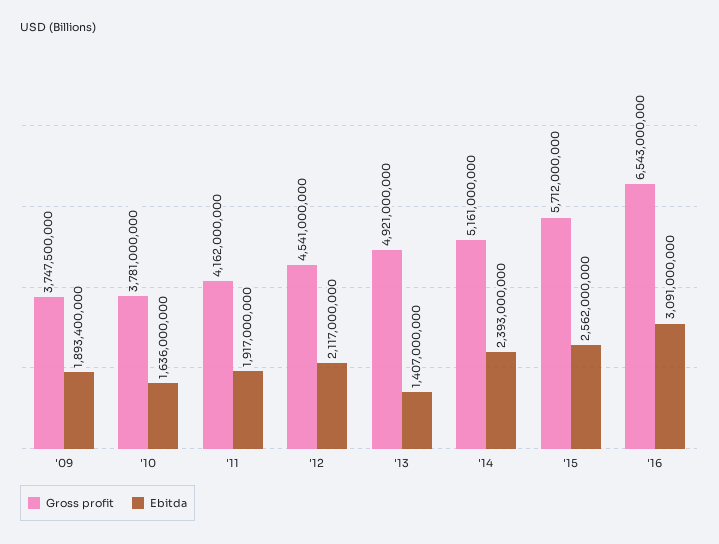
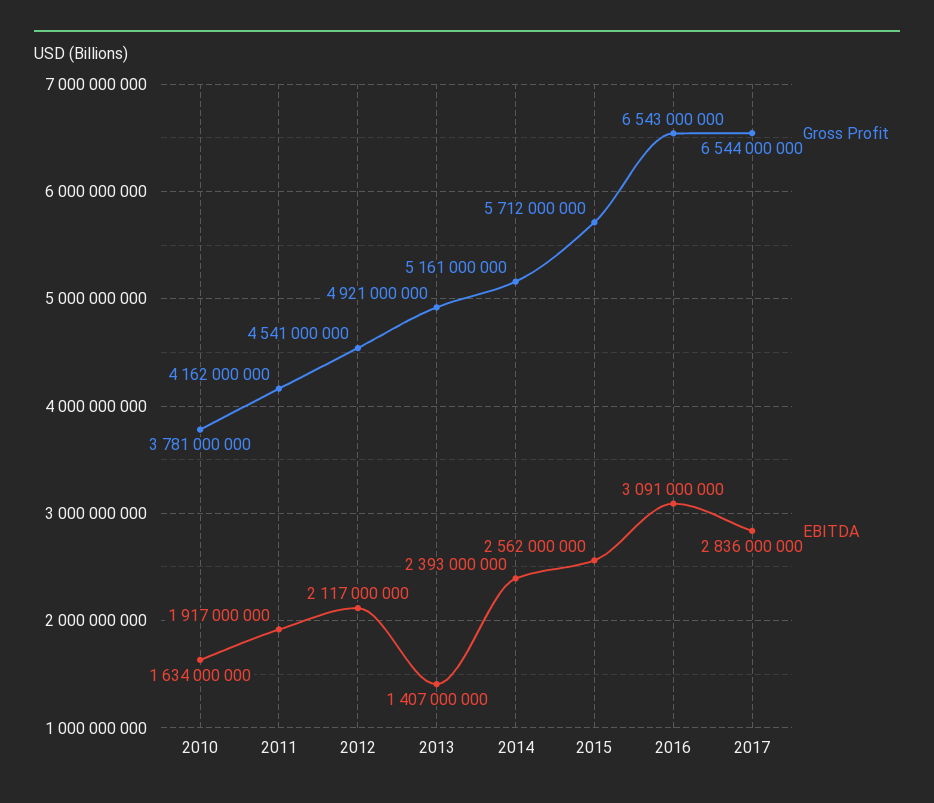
Gross profit, '09: 3747500000 -> none
Ebitda, '09: 1893400000 -> none
Ebitda, '10: 1636000000 -> 1634000000
Gross profit, 2017: none -> 6544000000
Ebitda, 2017: none -> 2836000000

